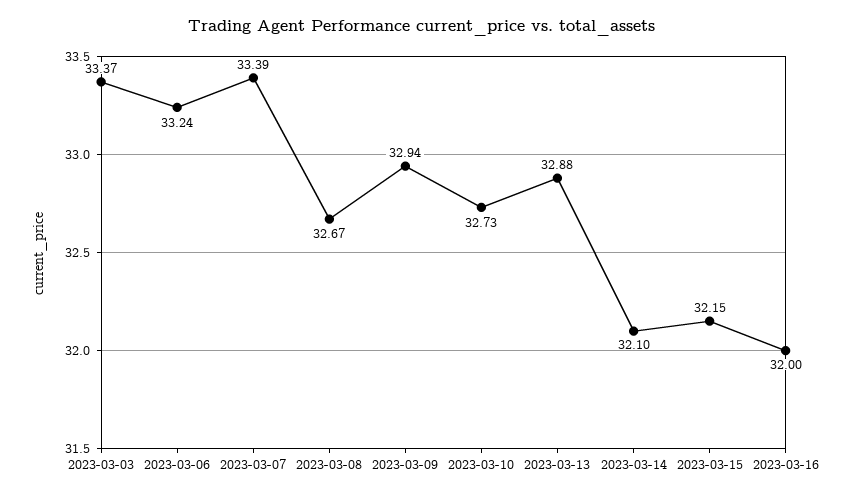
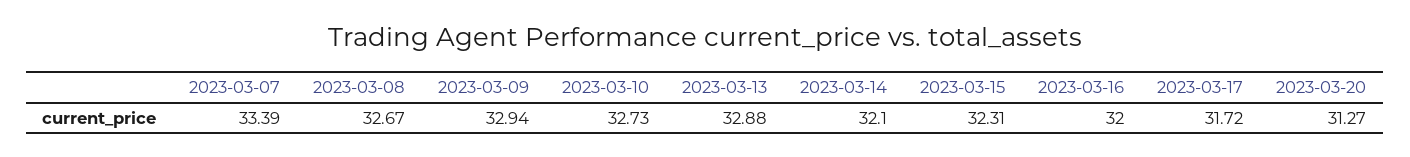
2023-03-03: 33.37 -> none
2023-03-06: 33.24 -> none
2023-03-15: 32.15 -> 32.31
2023-03-17: none -> 31.72
2023-03-20: none -> 31.27

